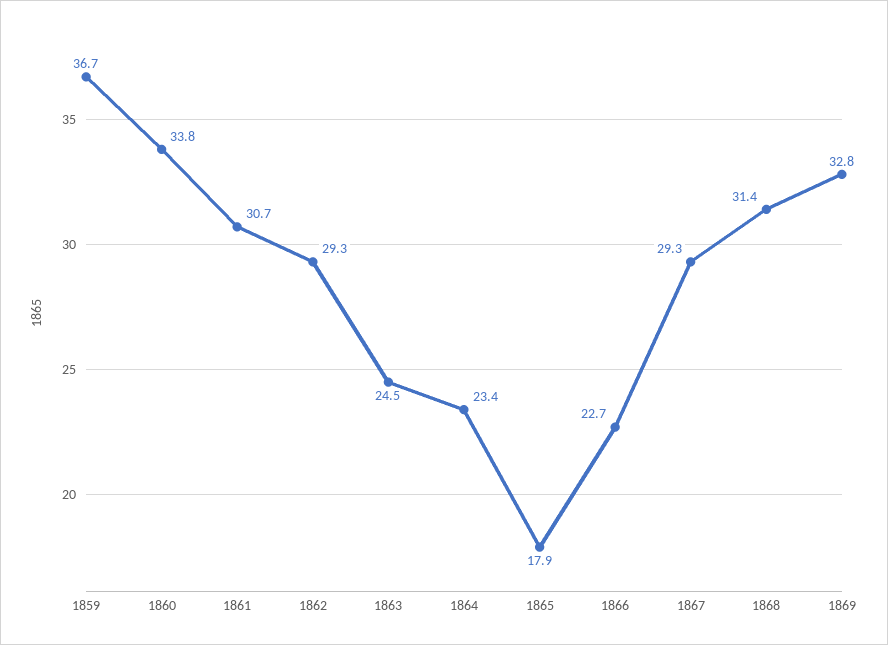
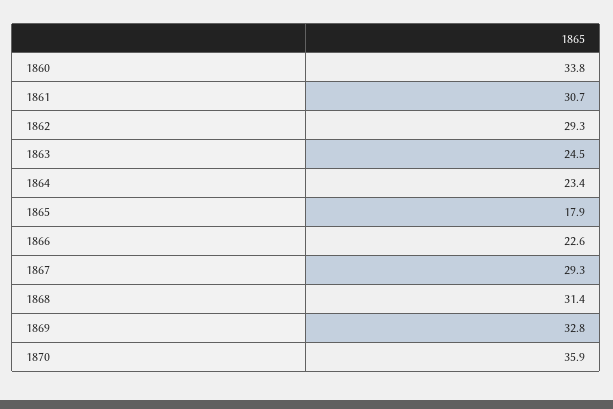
1859: 36.7 -> none
1866: 22.7 -> 22.6
1870: none -> 35.9

